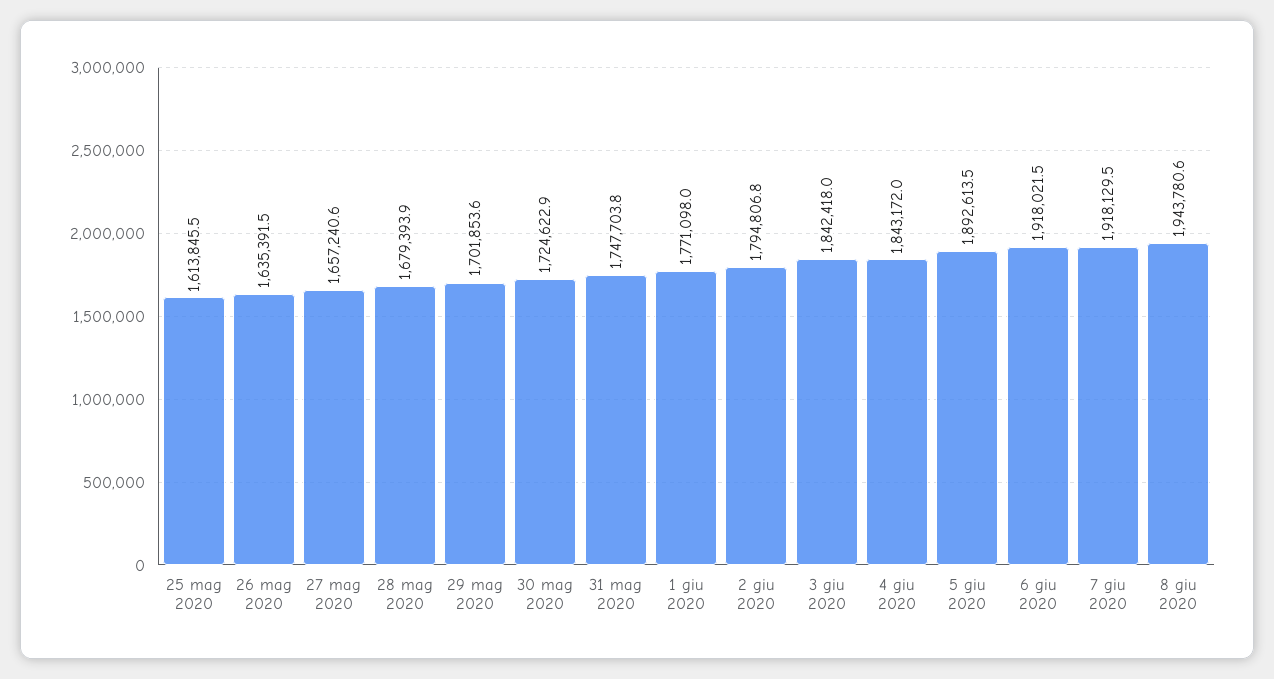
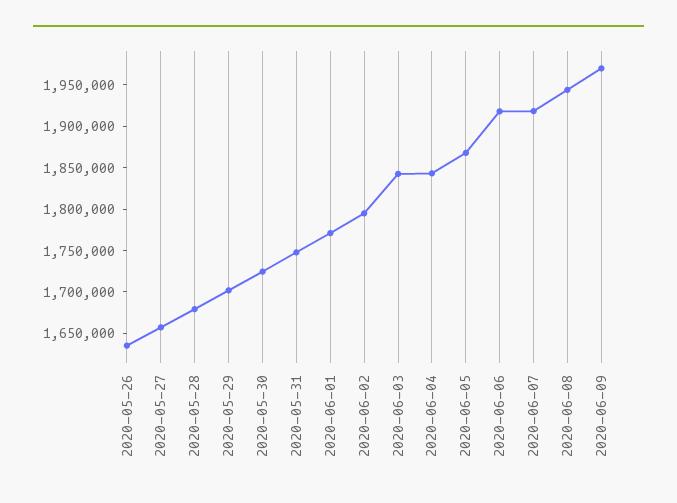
25 mag 2020: 1613845.5 -> none
5 giu 2020: 1892613.5 -> 1870000
2020-06-09: none -> 1970000

